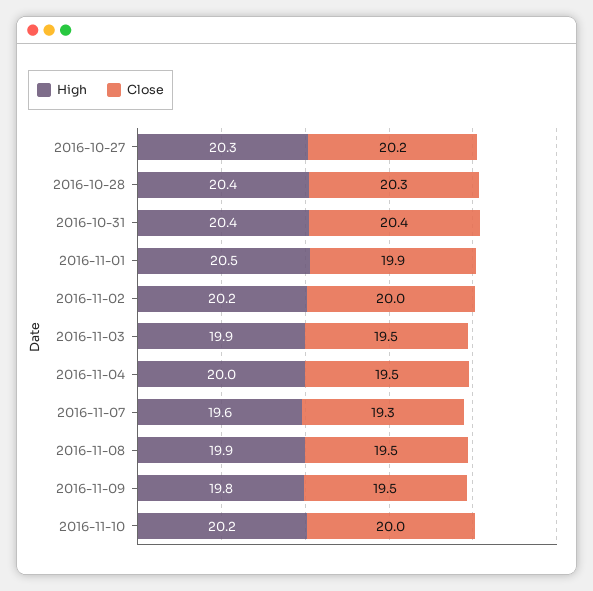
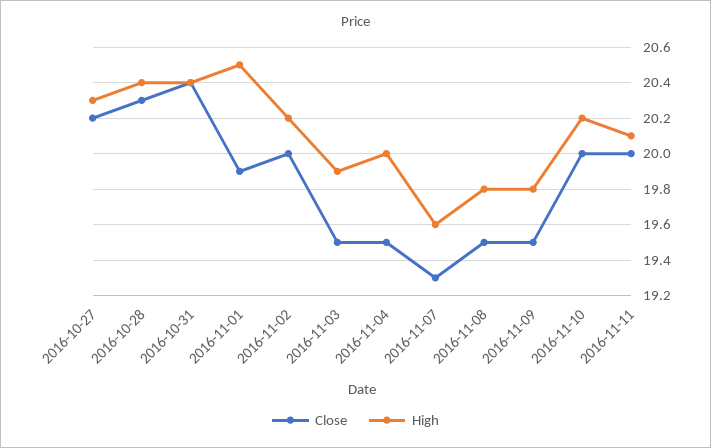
High, 2016-11-08: 19.9 -> 19.8
Close, 2016-11-11: none -> 20
High, 2016-11-11: none -> 20.1

